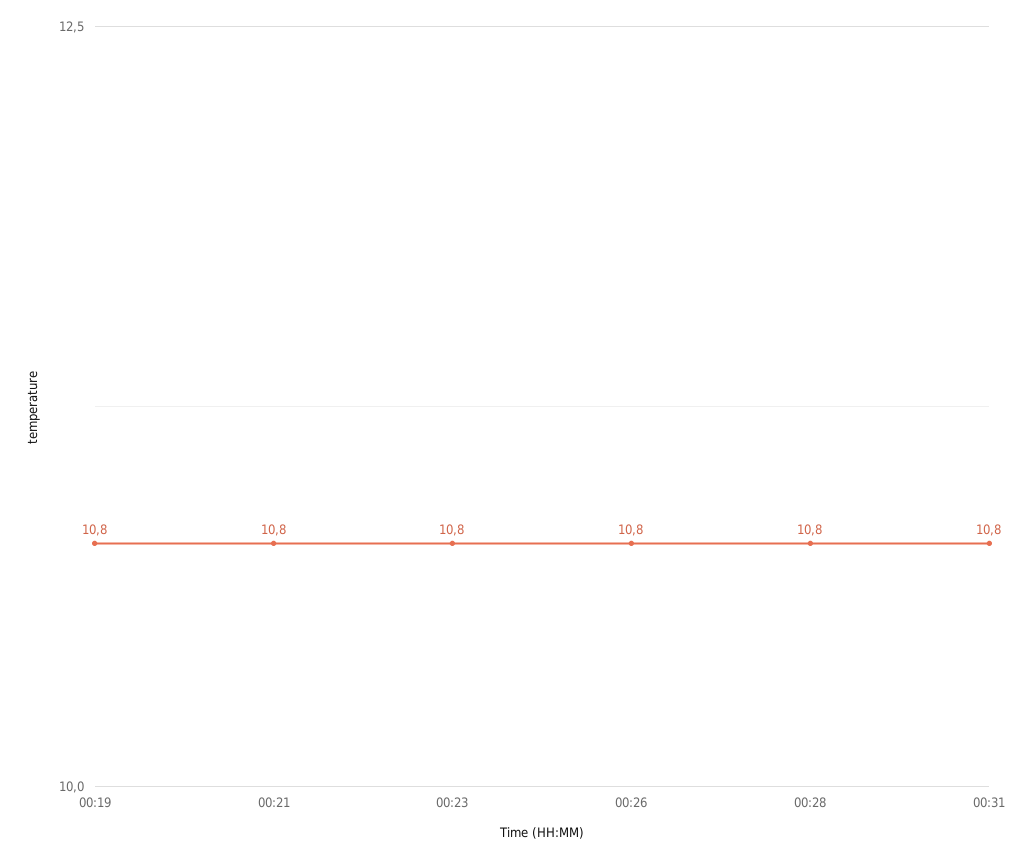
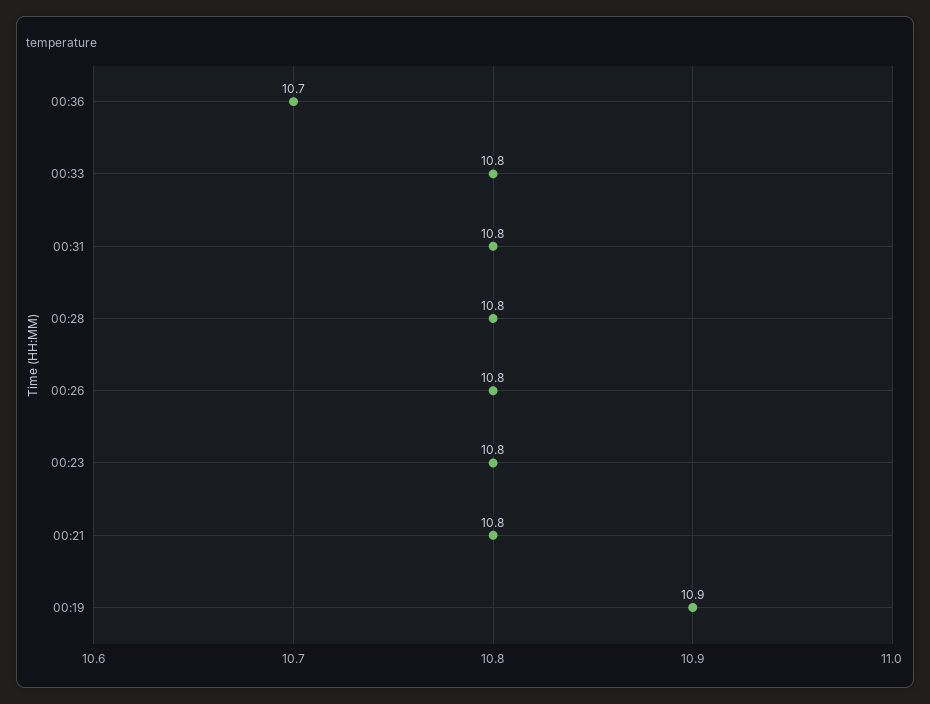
00:19: 10.8 -> 10.9
00:36: none -> 10.7
00:33: none -> 10.8

